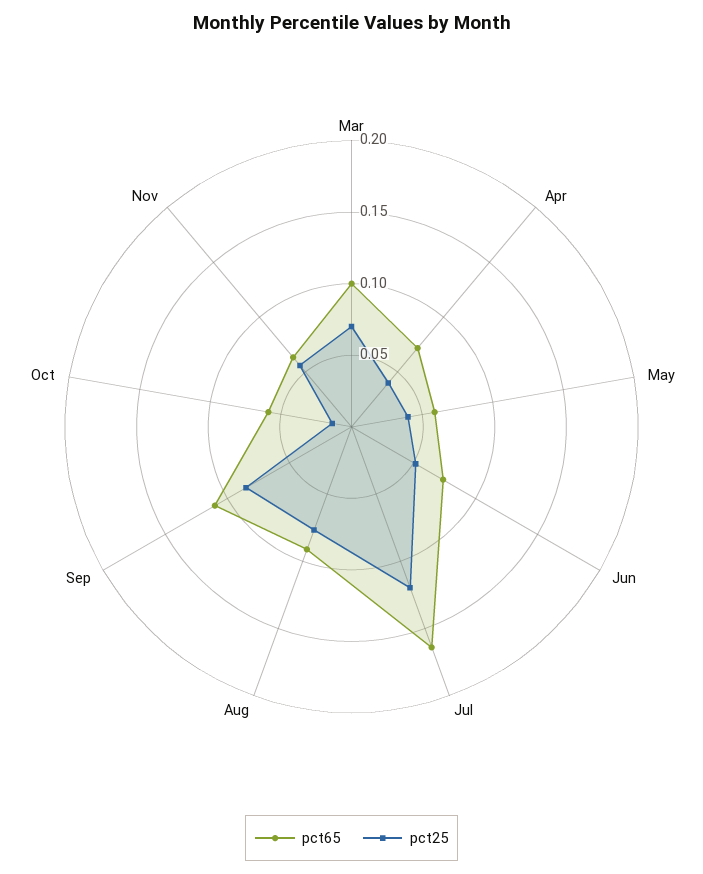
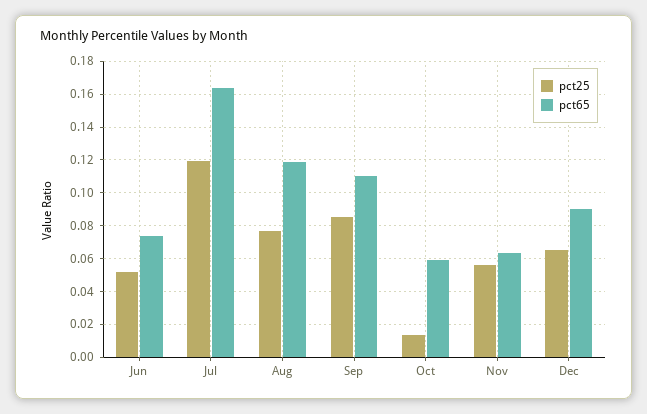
pct65, Mar: 0.1 -> none
pct25, Mar: 0.07 -> none
pct65, Apr: 0.07 -> none
pct25, Apr: 0.04 -> none
pct65, May: 0.06 -> none
pct25, May: 0.04 -> none
pct65, Aug: 0.09 -> 0.12
pct25, Dec: none -> 0.065
pct65, Dec: none -> 0.09

